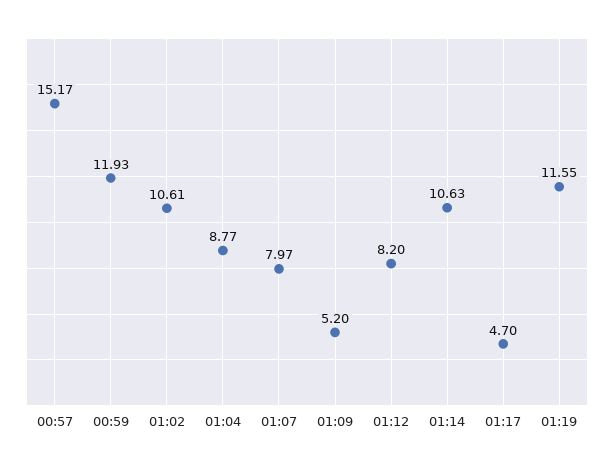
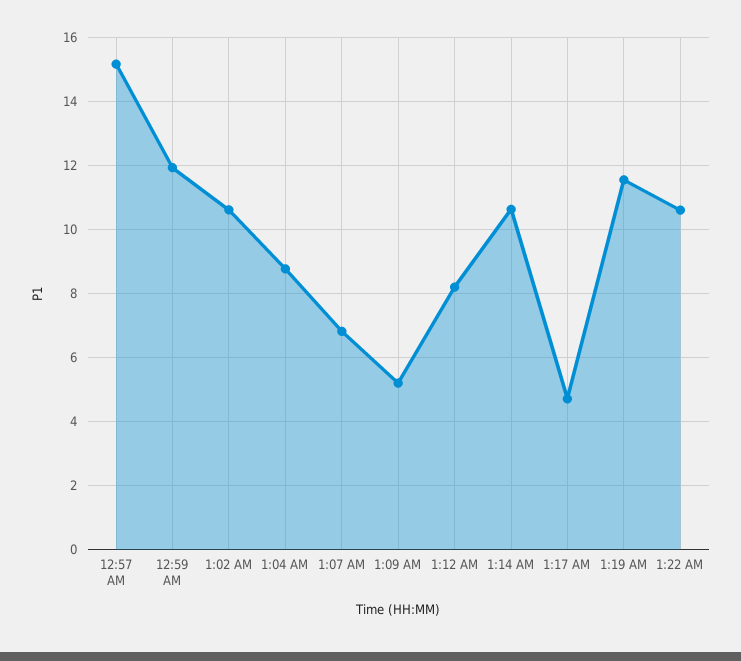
01:07: 7.97 -> 6.8
1:22 AM: none -> 10.6

